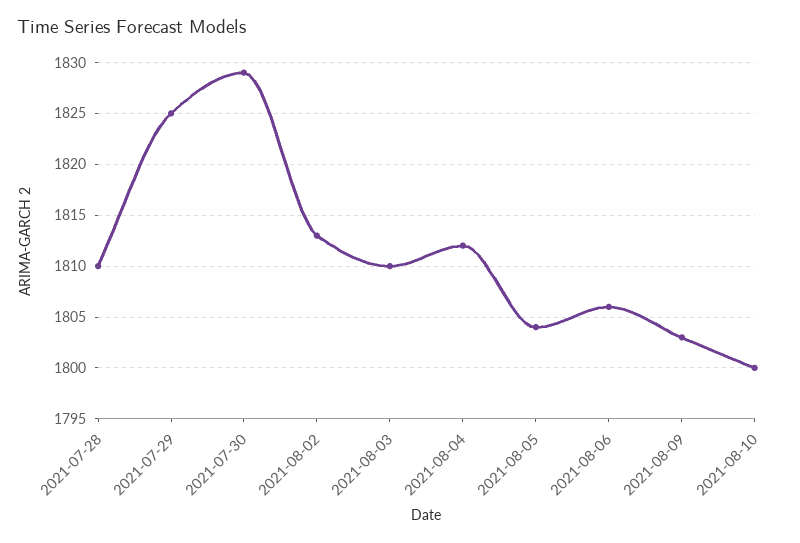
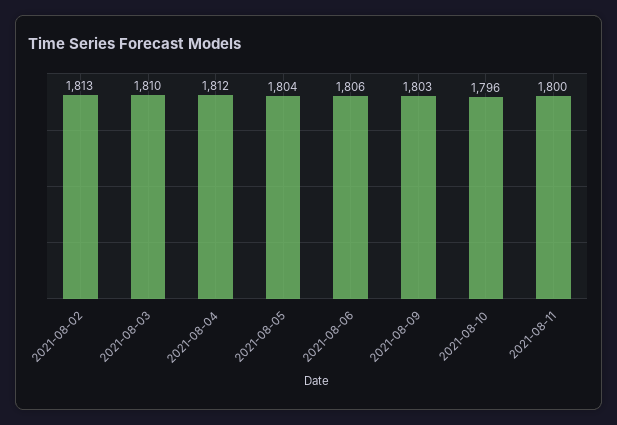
2021-07-28: 1810 -> none
2021-07-29: 1825 -> none
2021-07-30: 1829 -> none
2021-08-10: 1800 -> 1796
2021-08-11: none -> 1800

